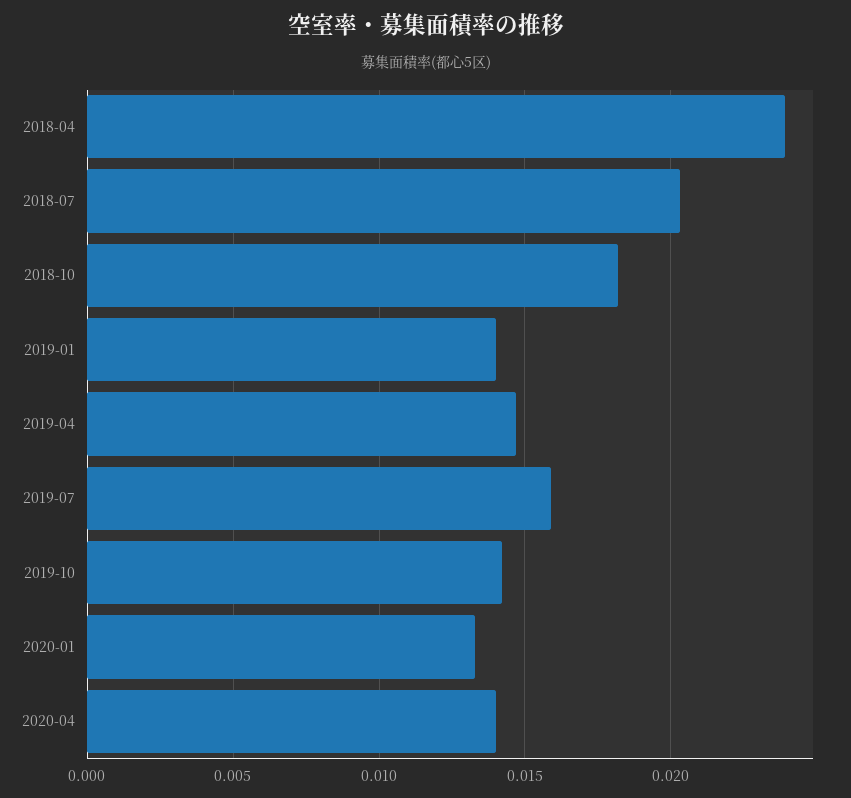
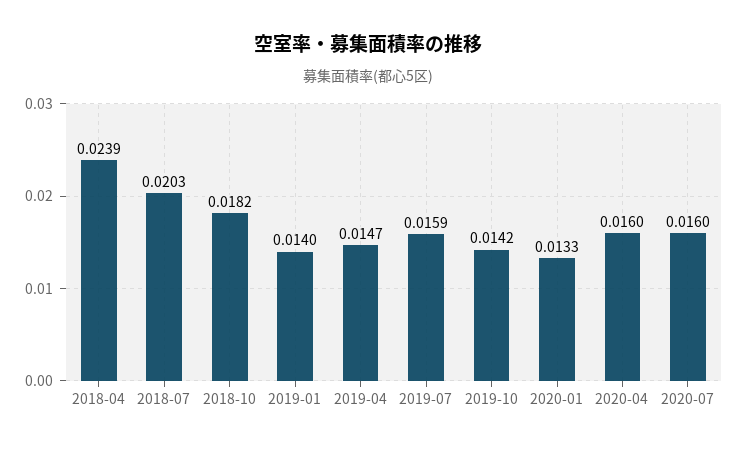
2020-04: 0.014 -> 0.016
2020-07: none -> 0.016

